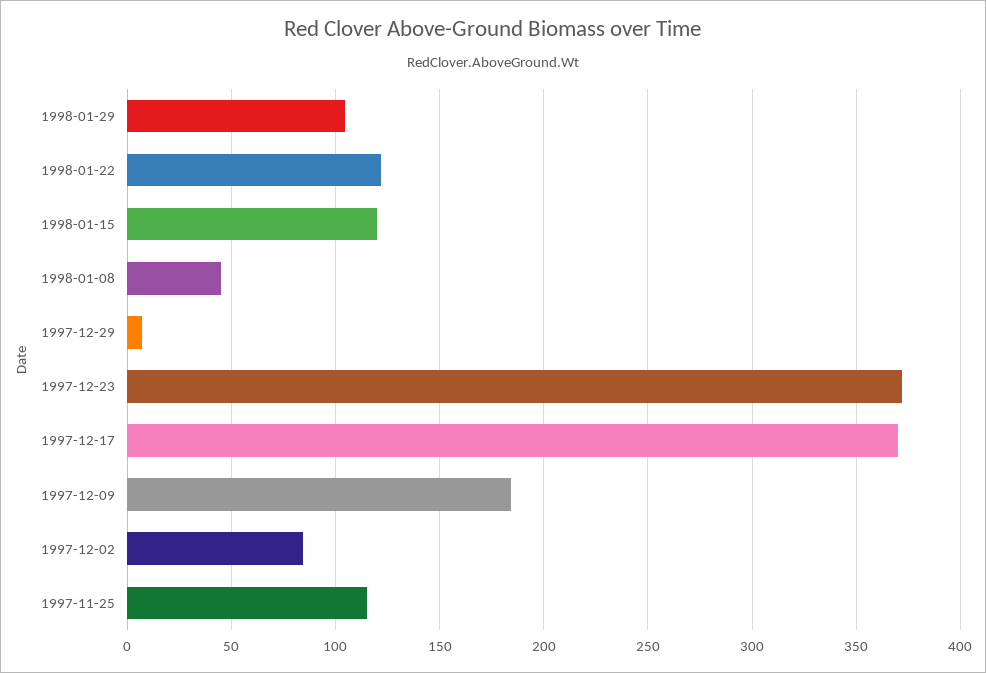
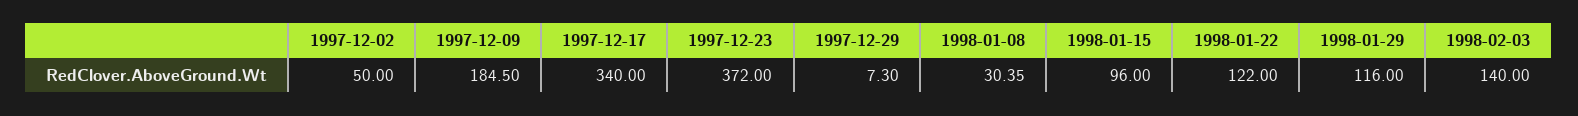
1998-01-29: 105 -> 116
1998-01-15: 120 -> 96
1998-01-08: 45 -> 30.35
1997-12-17: 370 -> 340
1997-12-02: 85 -> 50
1997-11-25: 115 -> none
1998-02-03: none -> 140

